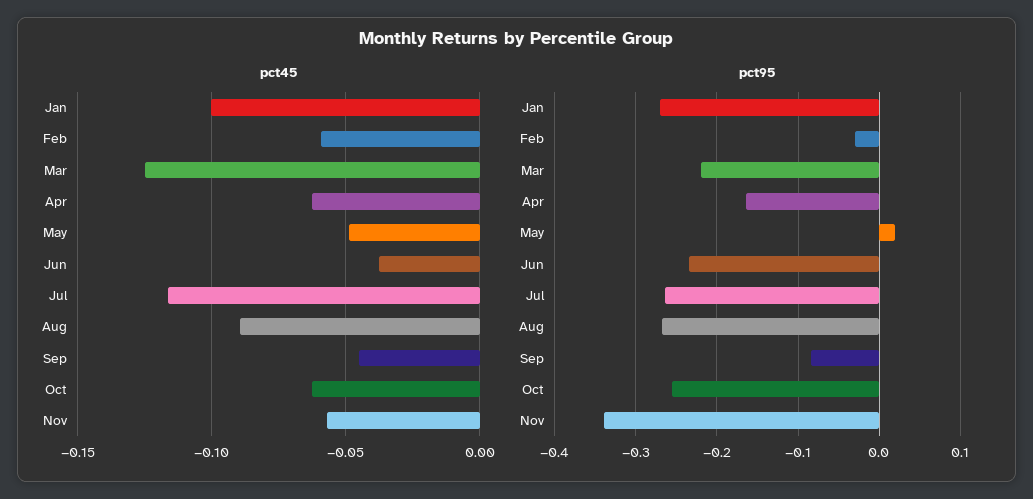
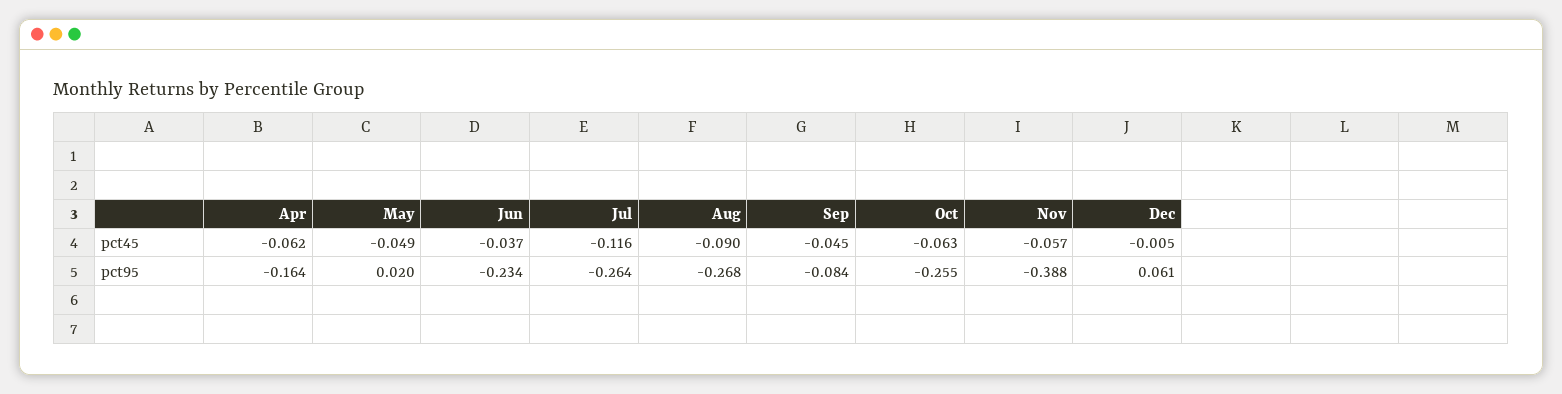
pct45, Jan: -0.1 -> none
pct45, Feb: -0.06 -> none
pct45, Mar: -0.125 -> none
pct95, Jan: -0.27 -> none
pct95, Feb: -0.03 -> none
pct95, Mar: -0.22 -> none
pct95, Nov: -0.34 -> -0.388
pct45, Dec: none -> -0.005
pct95, Dec: none -> 0.061

